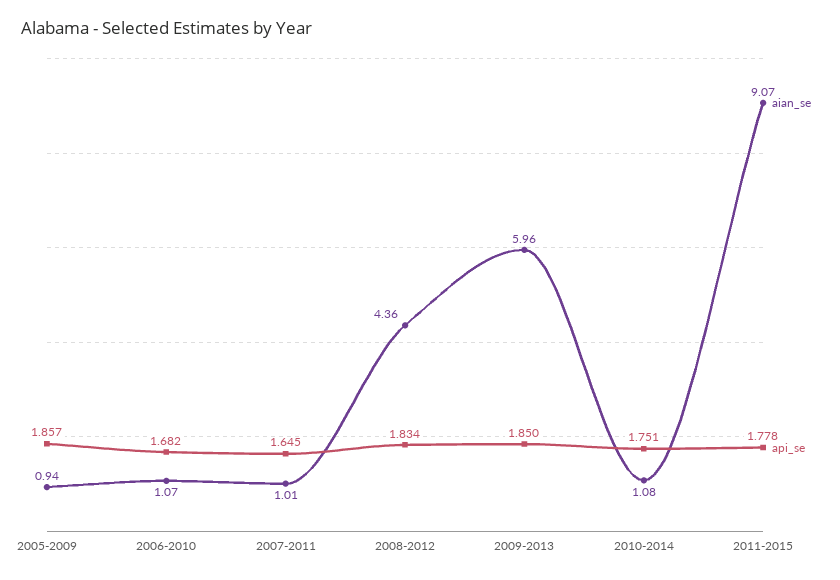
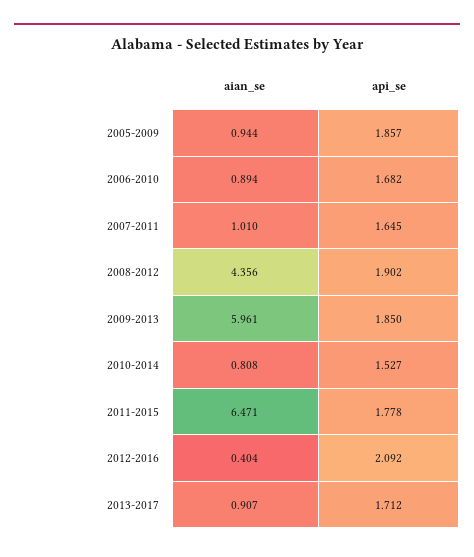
aian_se, 2006-2010: 1.07 -> 0.894
api_se, 2008-2012: 1.834 -> 1.902
aian_se, 2010-2014: 1.08 -> 0.808
api_se, 2010-2014: 1.751 -> 1.527
aian_se, 2011-2015: 9.07 -> 6.471
aian_se, 2012-2016: none -> 0.404
api_se, 2012-2016: none -> 2.092
aian_se, 2013-2017: none -> 0.907
api_se, 2013-2017: none -> 1.712

